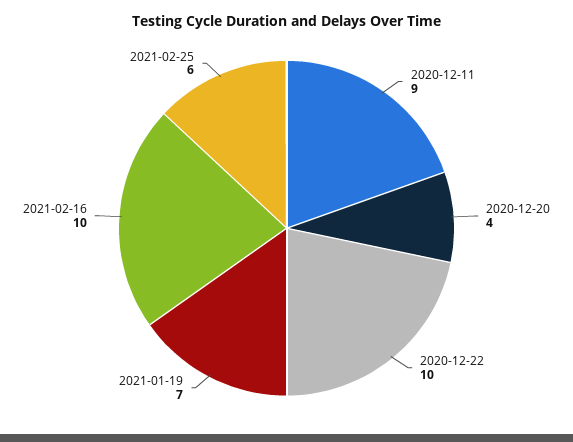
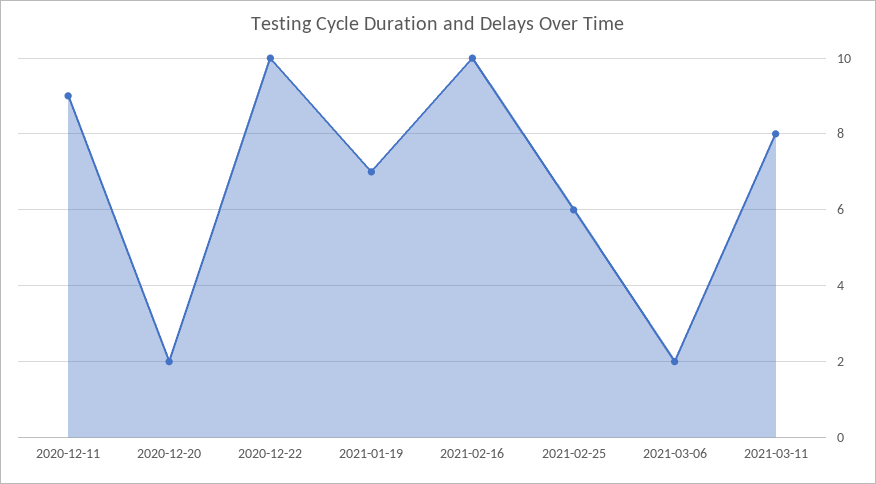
2020-12-20: 4 -> 2
2021-03-06: none -> 2
2021-03-11: none -> 8

